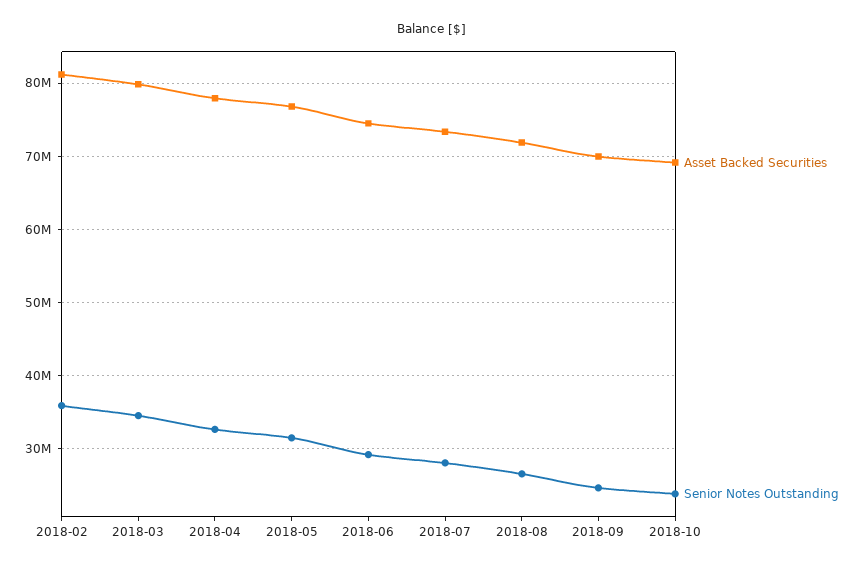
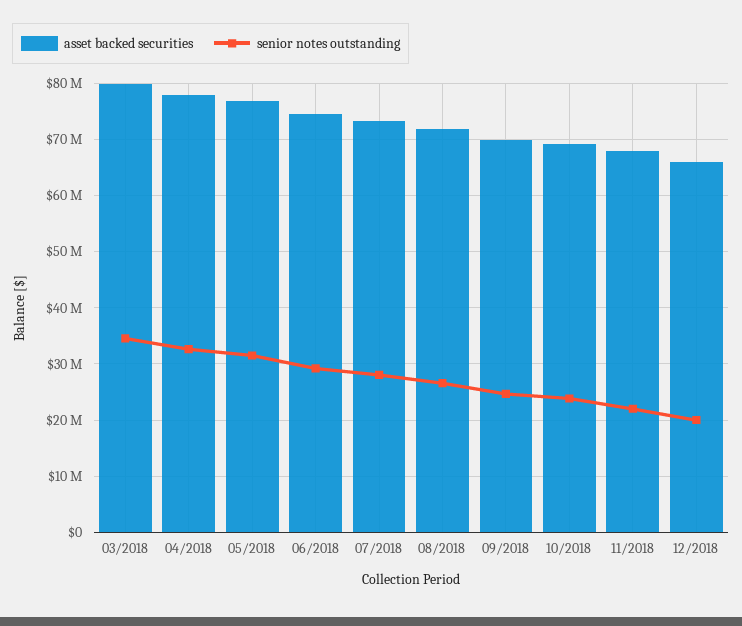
Asset Backed Securities, 2018-02: 81000000 -> none
Senior Notes Outstanding, 2018-02: 36000000 -> none
Asset Backed Securities, 11/2018: none -> 68000000
Senior Notes Outstanding, 11/2018: none -> 22000000
Asset Backed Securities, 12/2018: none -> 66000000
Senior Notes Outstanding, 12/2018: none -> 20000000

